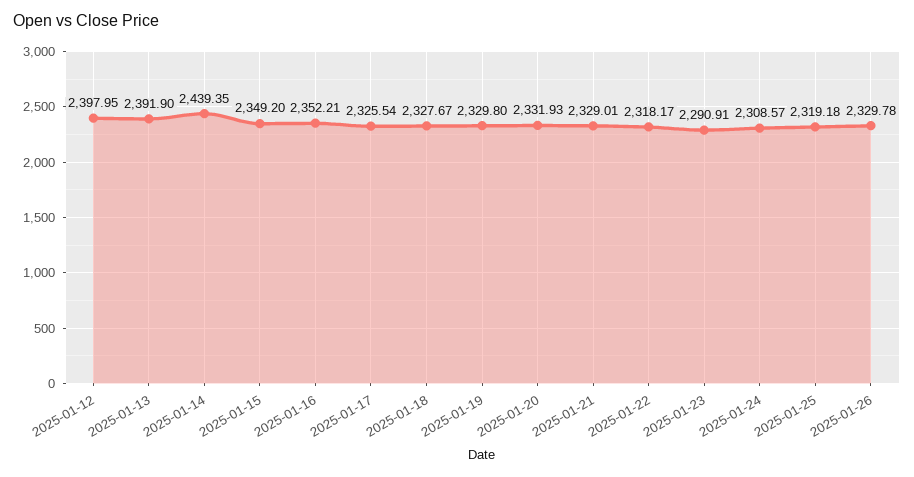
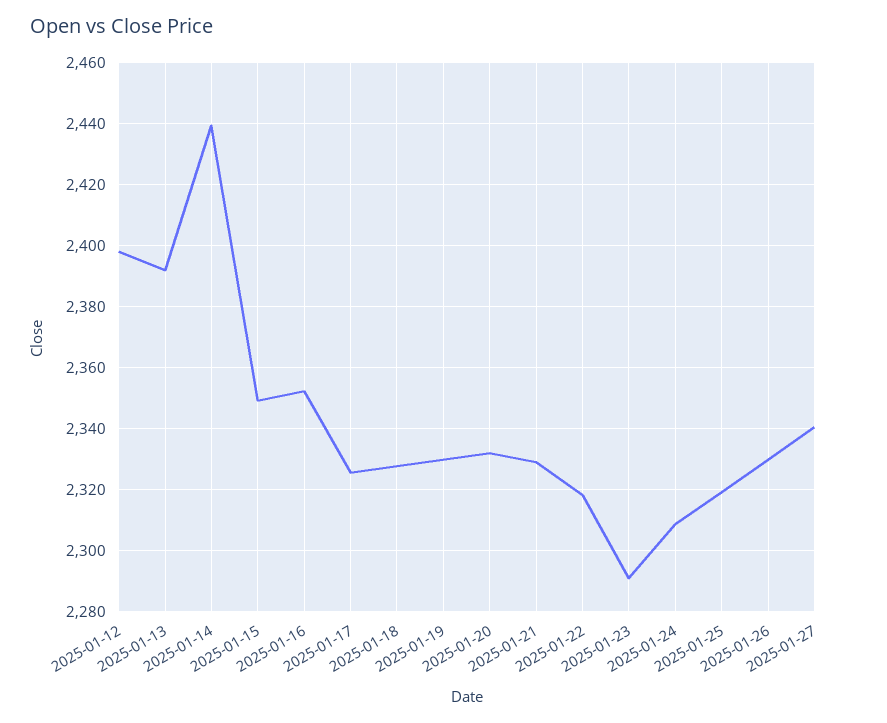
2025-01-27: none -> 2340

